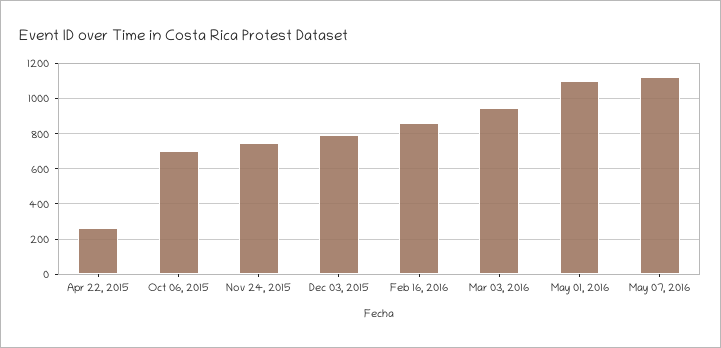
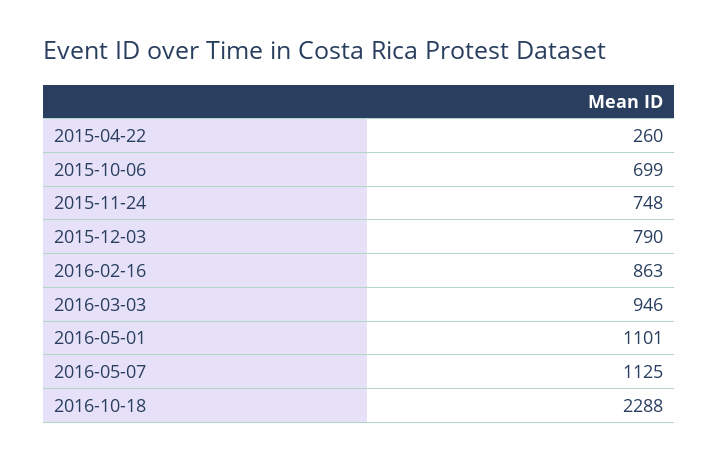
2016-10-18: none -> 2288

